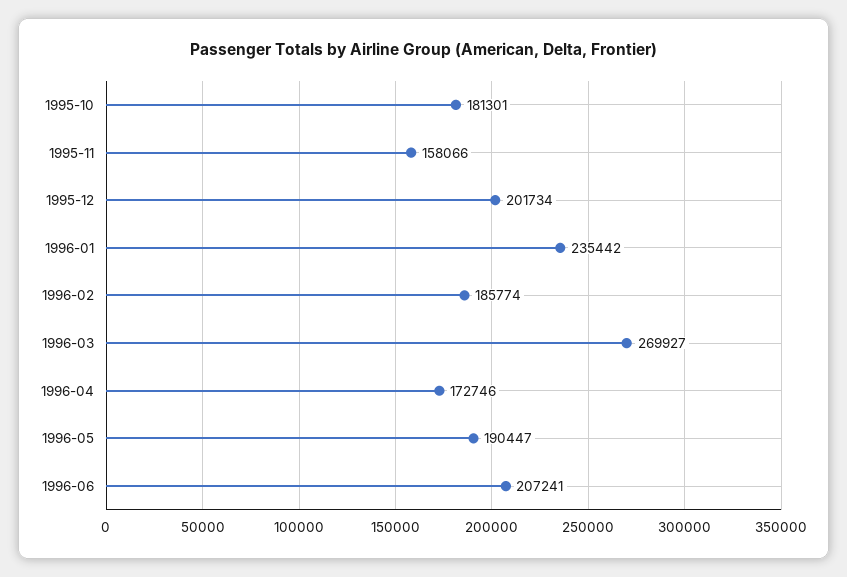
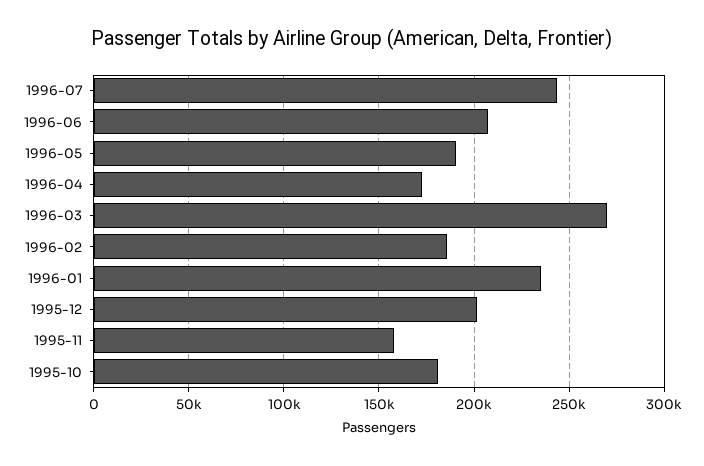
1996-07: none -> 245000

